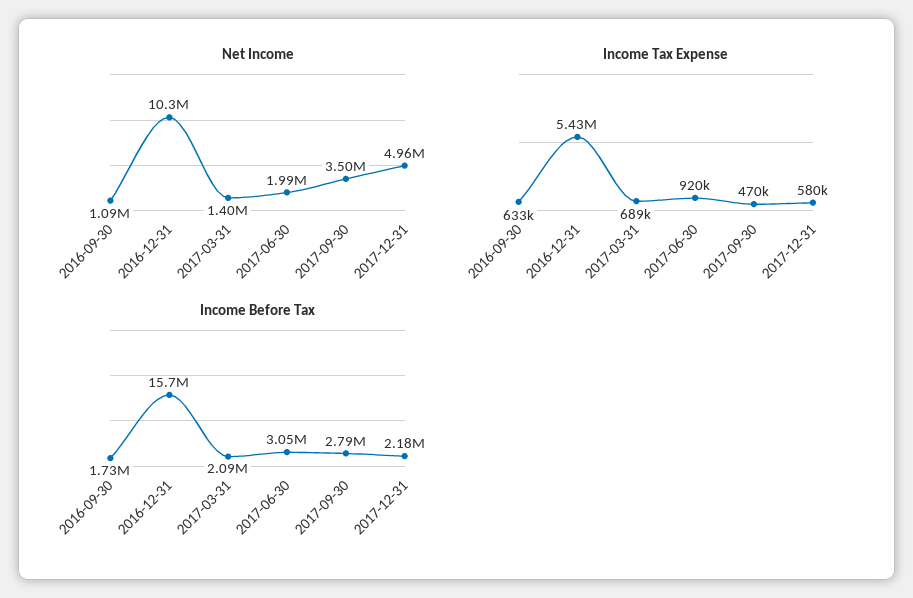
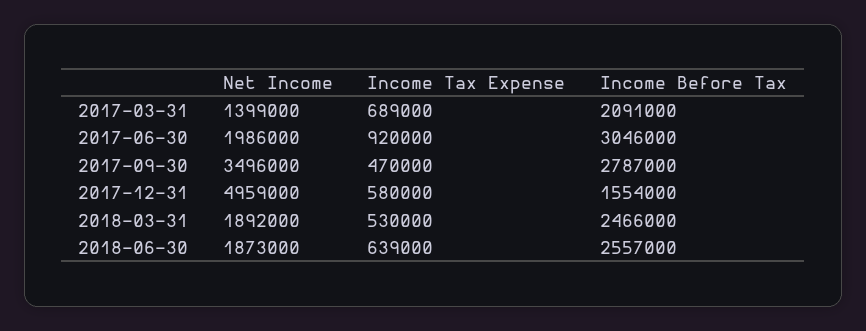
Net Income, 2016-09-30: 1090000 -> none
Net Income, 2016-12-31: 10300000 -> none
Income Tax Expense, 2016-09-30: 633000 -> none
Income Tax Expense, 2016-12-31: 5430000 -> none
Income Before Tax, 2016-09-30: 1730000 -> none
Income Before Tax, 2016-12-31: 15700000 -> none
Income Before Tax, 2017-12-31: 2180000 -> 1554000
Net Income, 2018-03-31: none -> 1892000
Income Tax Expense, 2018-03-31: none -> 530000
Income Before Tax, 2018-03-31: none -> 2466000
Net Income, 2018-06-30: none -> 1873000
Income Tax Expense, 2018-06-30: none -> 639000
Income Before Tax, 2018-06-30: none -> 2557000

